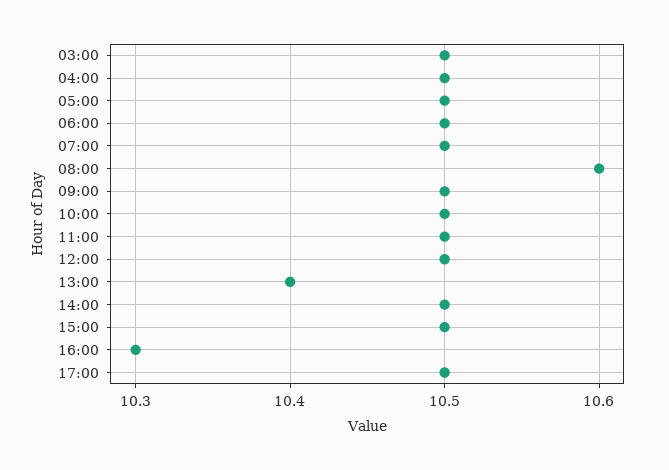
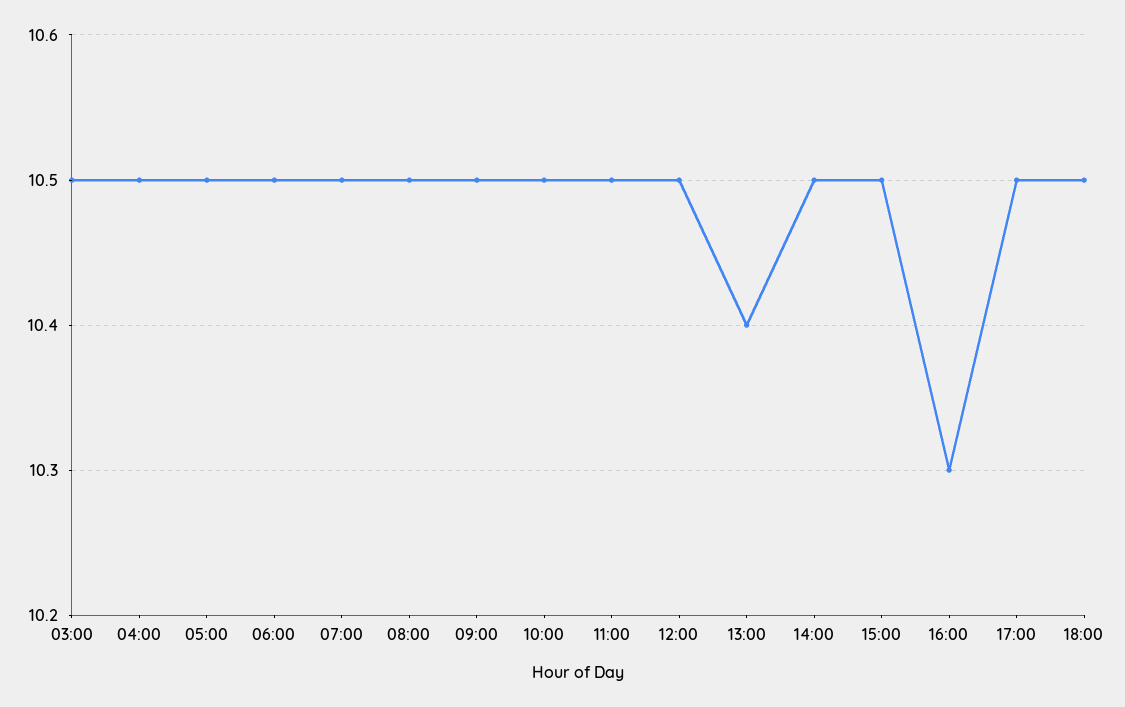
08:00: 10.6 -> 10.5
18:00: none -> 10.5

